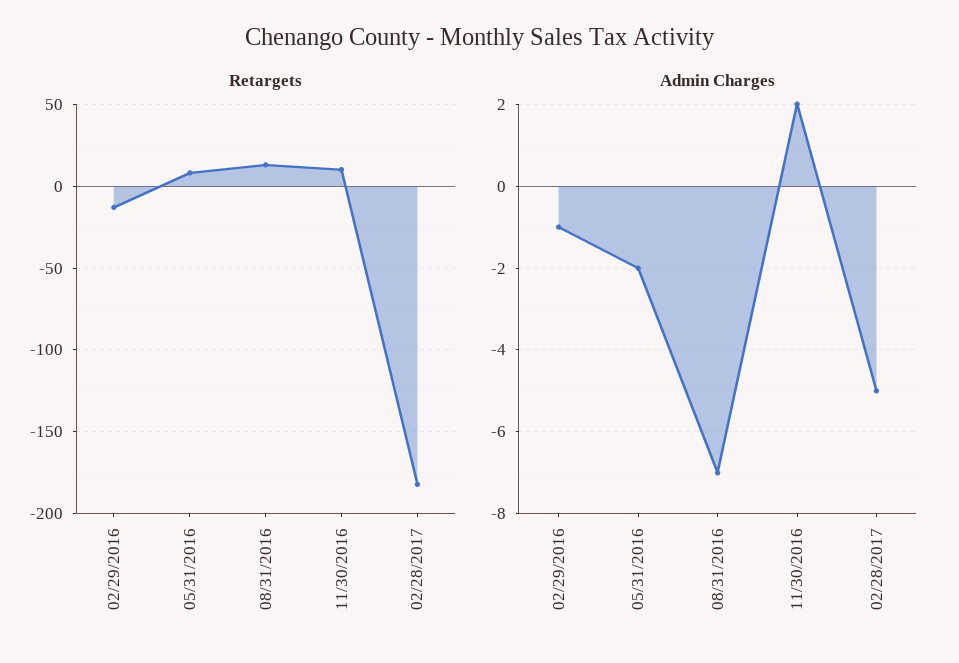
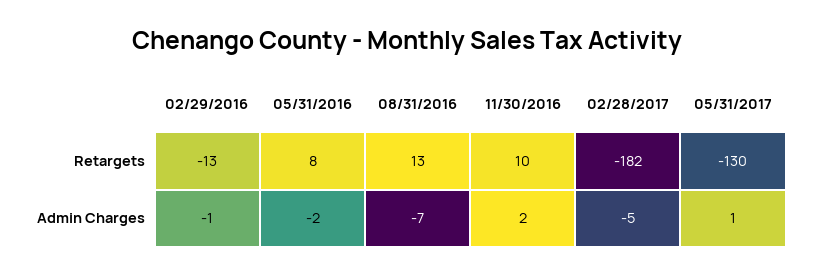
Retargets, 05/31/2017: none -> -130
Admin Charges, 05/31/2017: none -> 1

